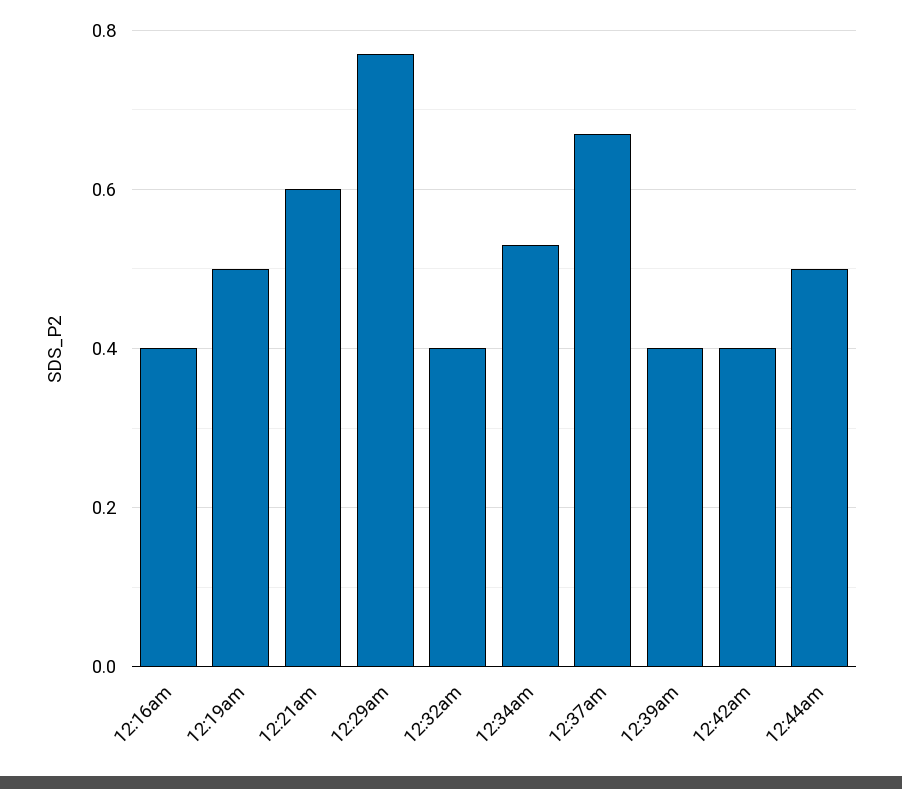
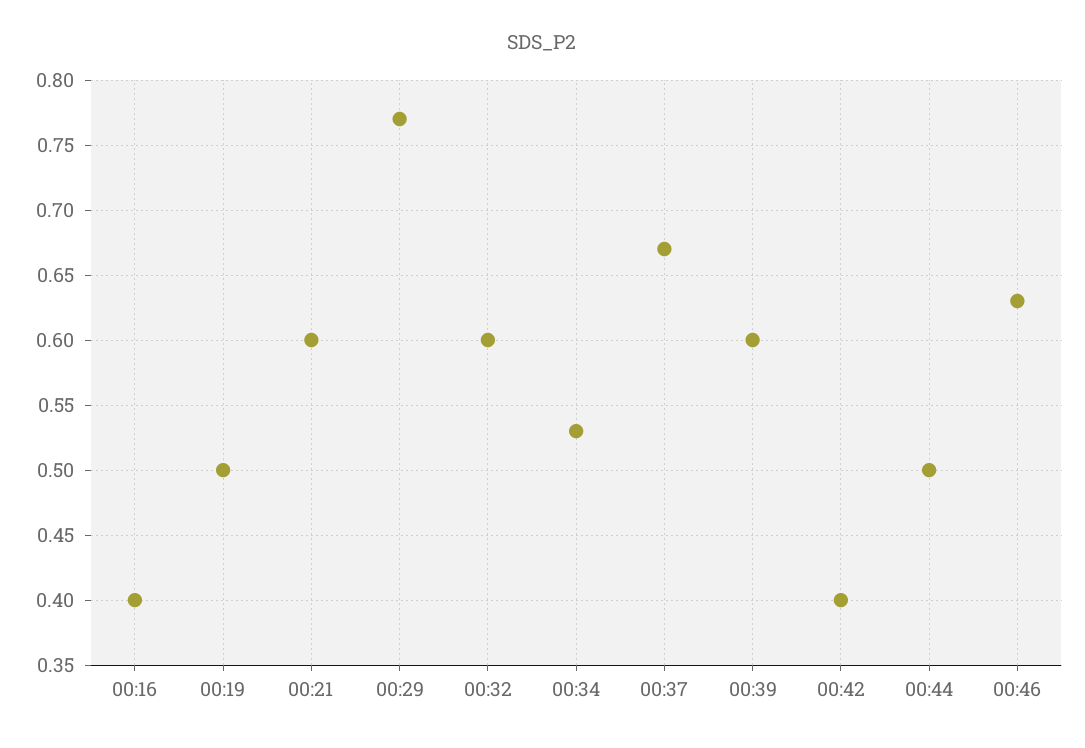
12:32am: 0.4 -> 0.6
12:39am: 0.4 -> 0.6
00:46: none -> 0.63

